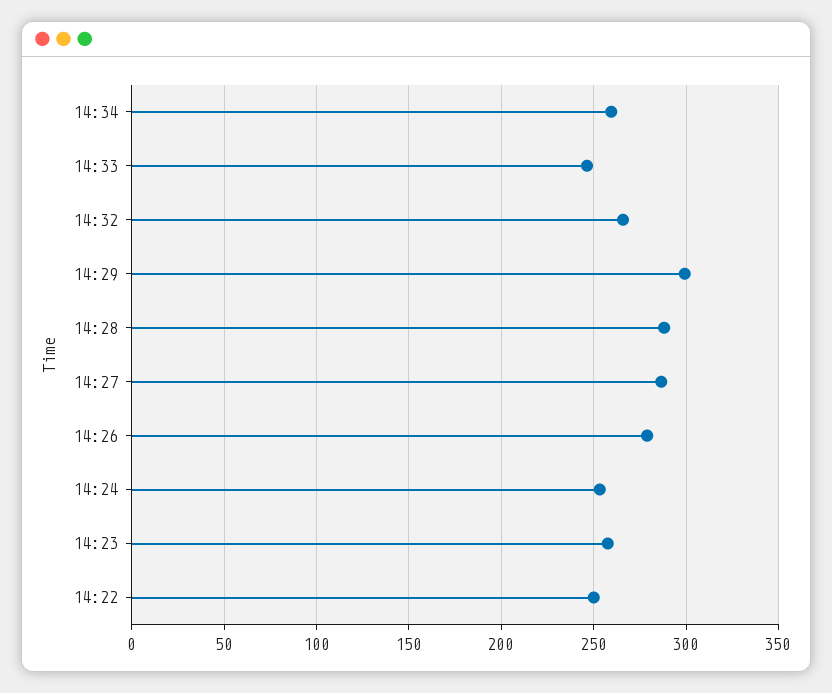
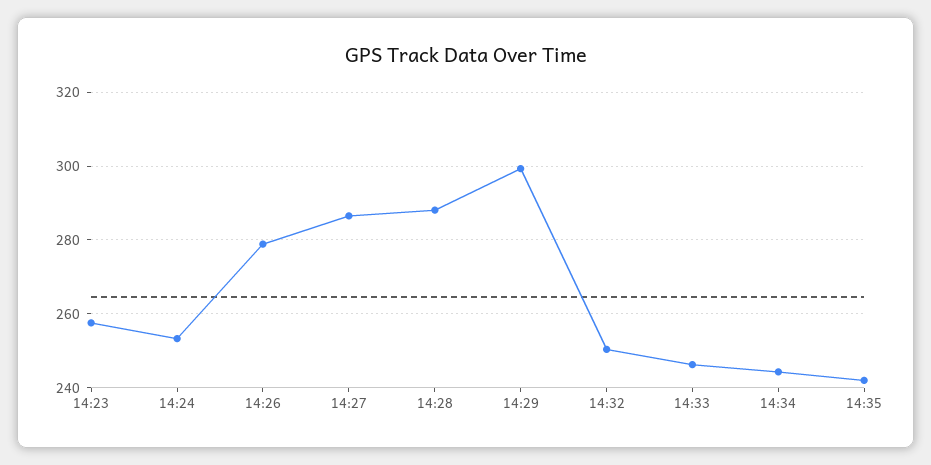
14:34: 260 -> 244
14:32: 265 -> 250
14:22: 250 -> none
14:35: none -> 242

